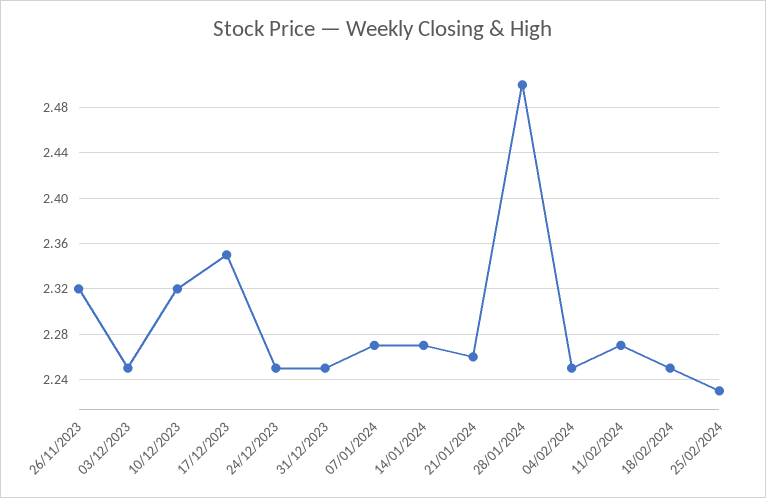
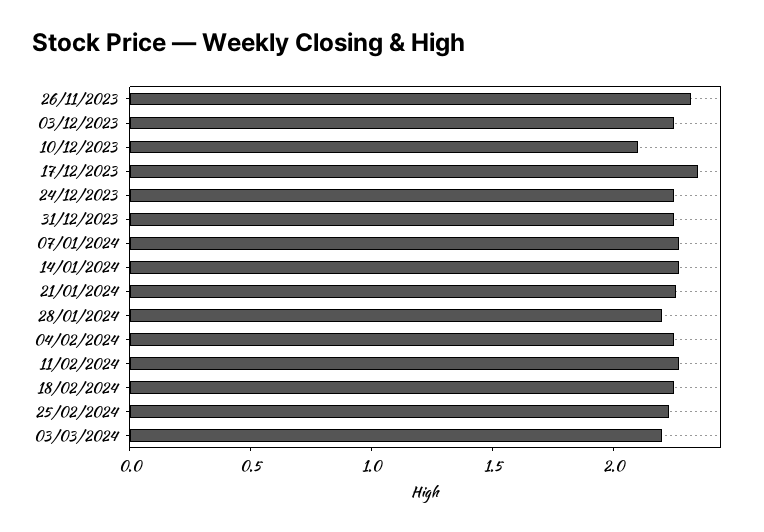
10/12/2023: 2.32 -> 2.1
28/01/2024: 2.5 -> 2.2
03/03/2024: none -> 2.2

